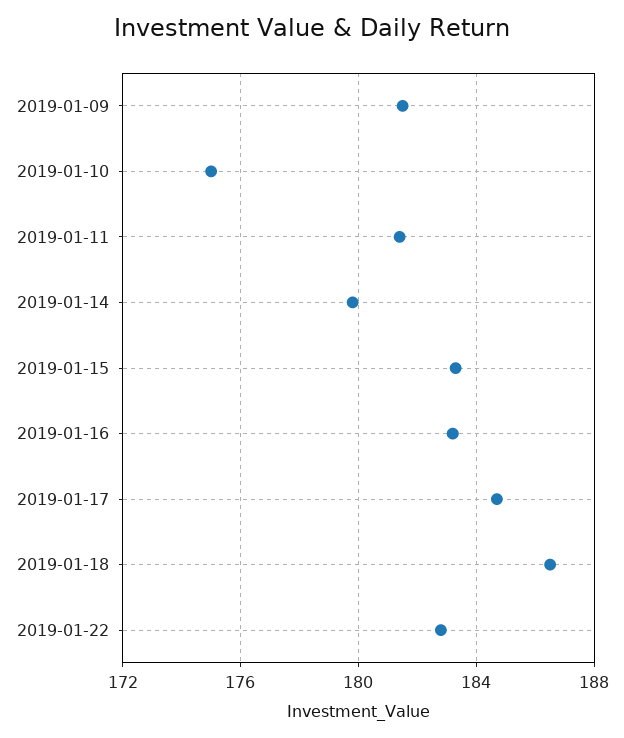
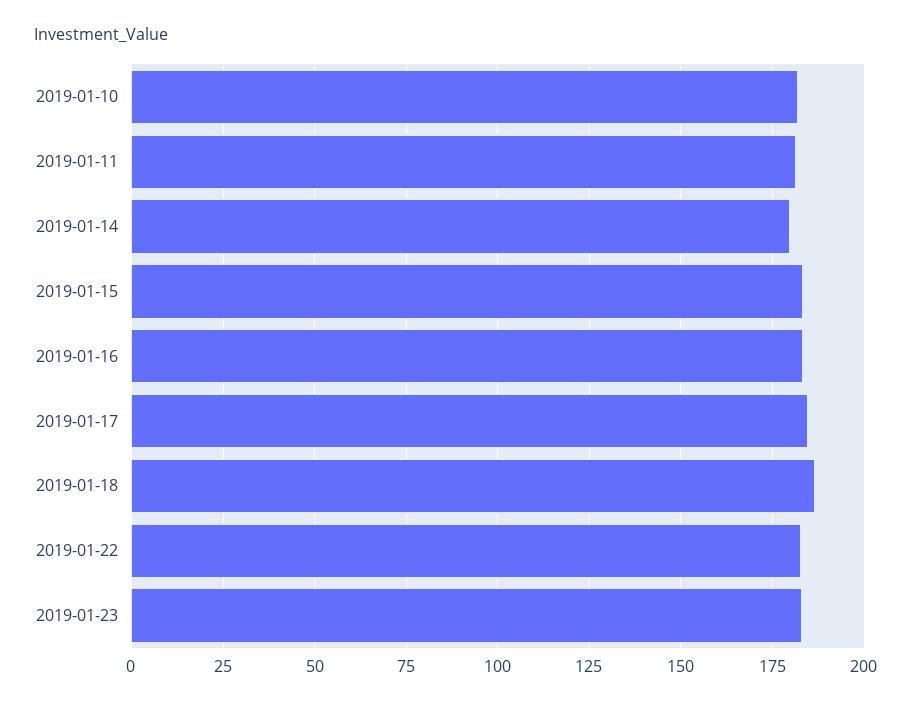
2019-01-09: 181.5 -> none
2019-01-10: 175 -> 182.5
2019-01-23: none -> 182.5

